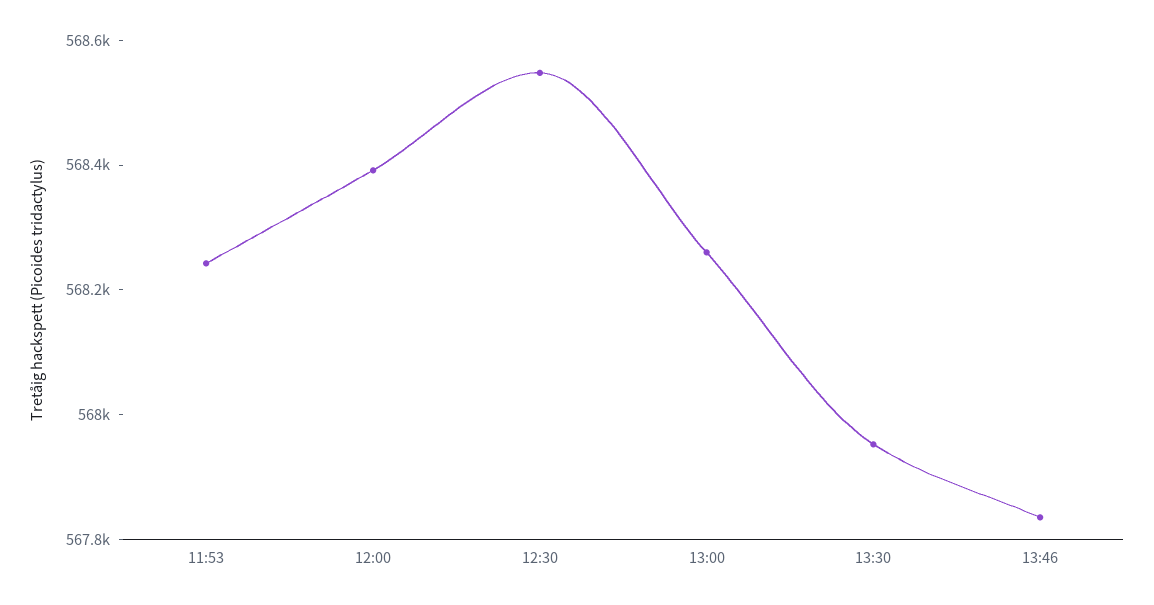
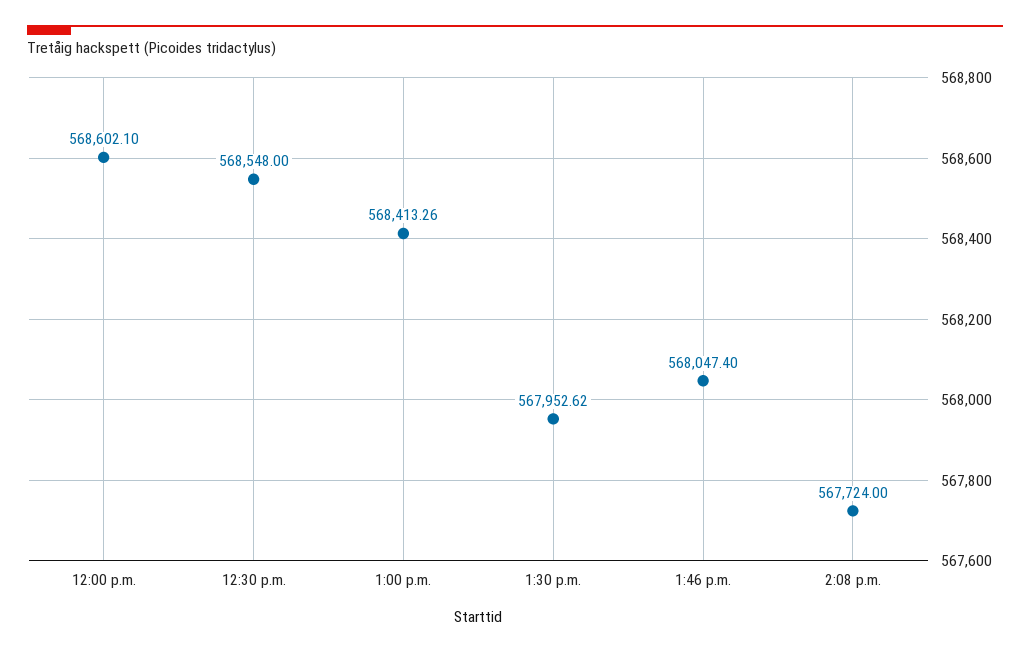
11:53: 568250 -> none
12:00: 568400 -> 568602.1
13:00: 568250 -> 568413.26
13:46: 567850 -> 568047.4
2:08 p.m.: none -> 567724

